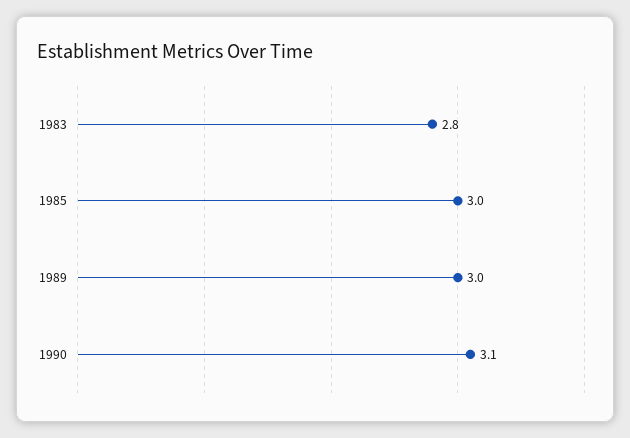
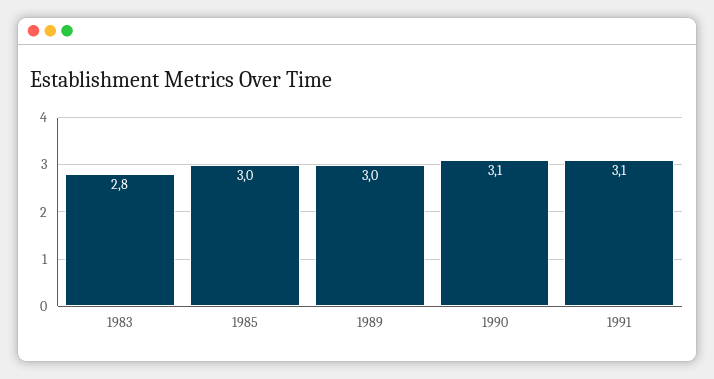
1991: none -> 3.1

